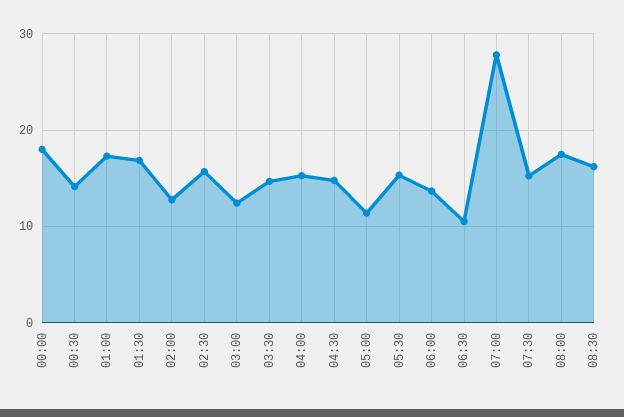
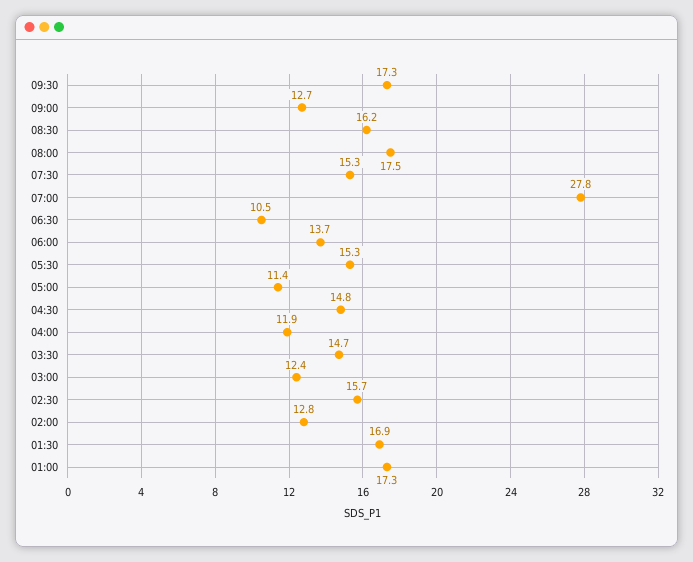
00:00: 18 -> none
00:30: 14 -> none
04:00: 15 -> 11.9
09:30: none -> 17.3
09:00: none -> 12.7

